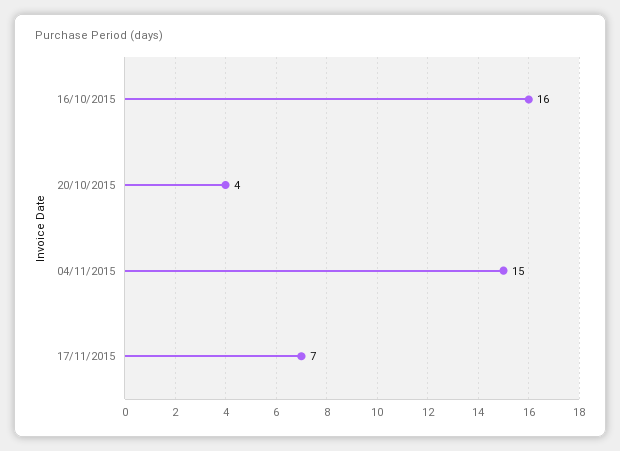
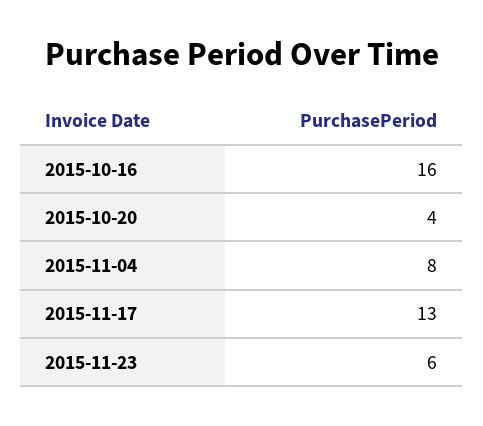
04/11/2015: 15 -> 8
17/11/2015: 7 -> 13
2015-11-23: none -> 6

